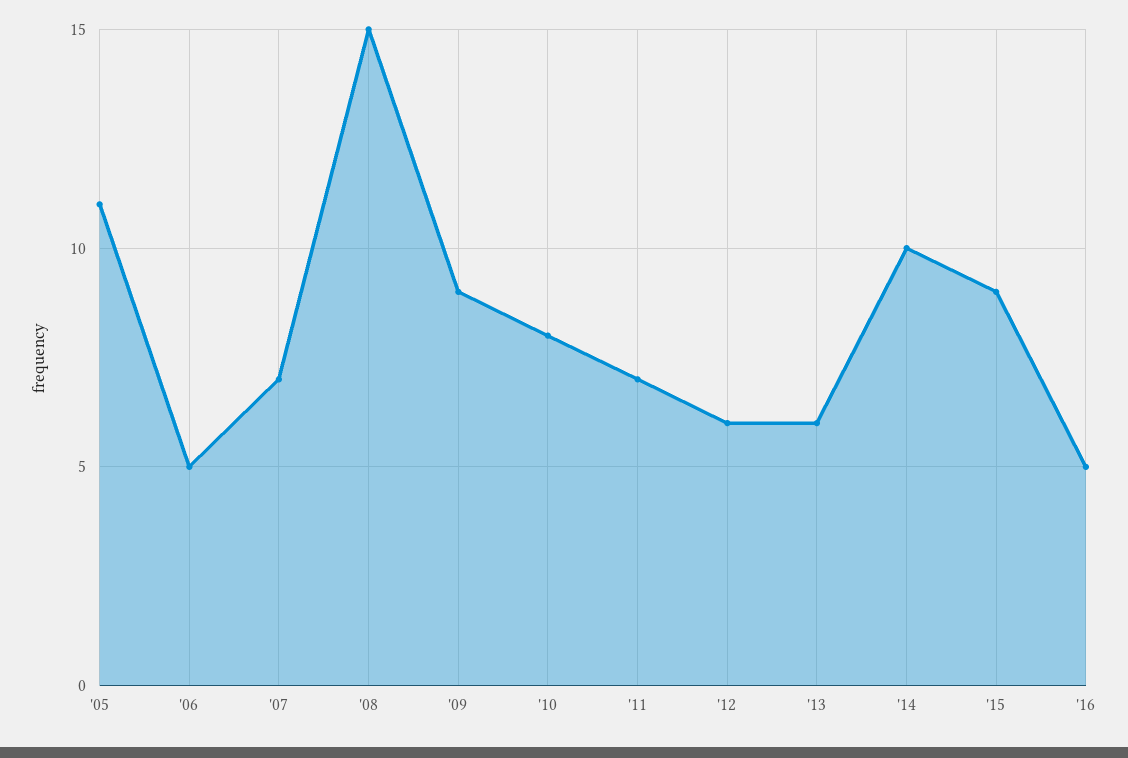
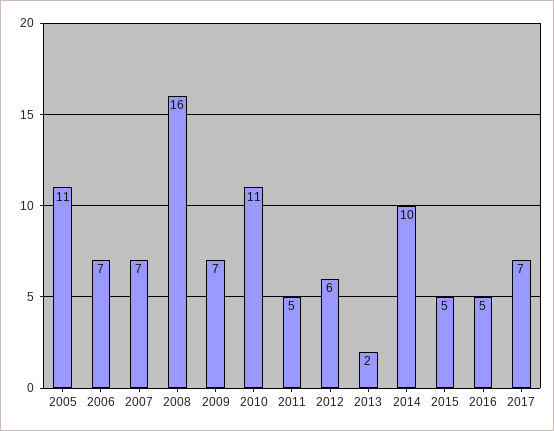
'06: 5 -> 7
'08: 15 -> 16
'09: 9 -> 7
'10: 8 -> 11
'11: 7 -> 5
'13: 6 -> 2
'15: 9 -> 5
2017: none -> 7

